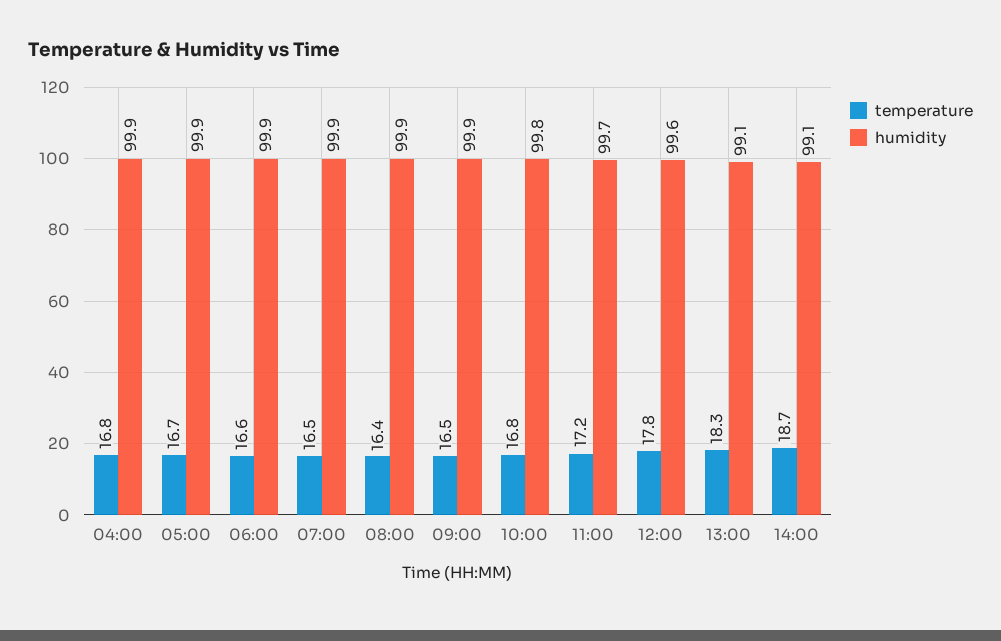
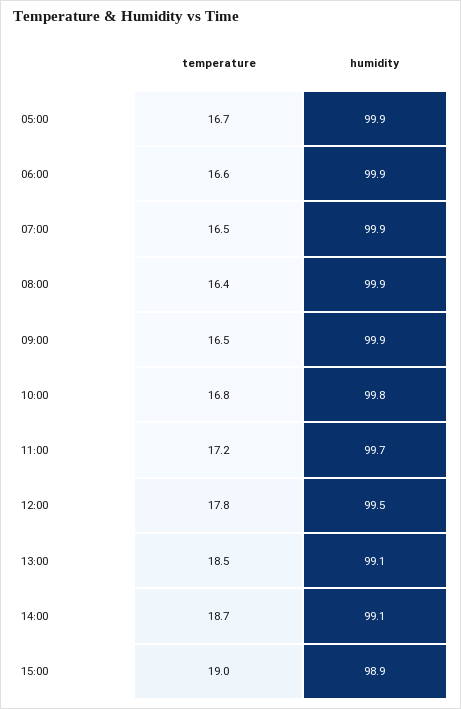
temperature, 04:00: 16.8 -> none
humidity, 04:00: 99.9 -> none
humidity, 12:00: 99.6 -> 99.5
temperature, 13:00: 18.3 -> 18.5
temperature, 15:00: none -> 19
humidity, 15:00: none -> 98.9

